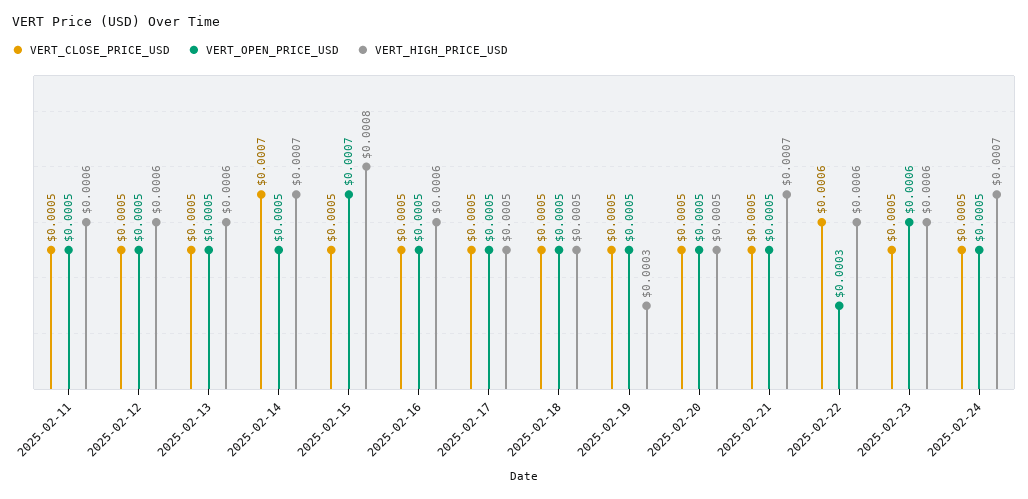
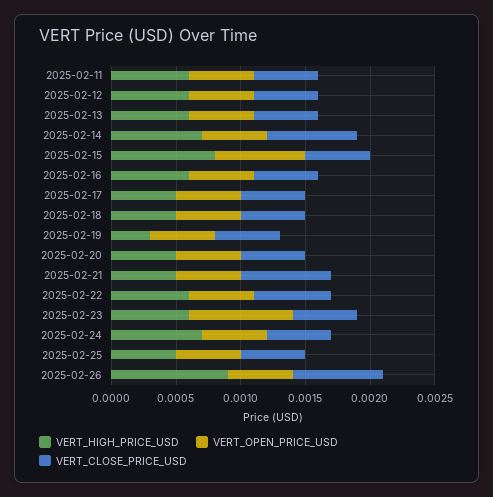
VERT_CLOSE_PRICE_USD, 2025-02-21: 0.0005 -> 0.0007
VERT_HIGH_PRICE_USD, 2025-02-21: 0.0007 -> 0.0005
VERT_OPEN_PRICE_USD, 2025-02-22: 0.0003 -> 0.0005
VERT_OPEN_PRICE_USD, 2025-02-23: 0.0006 -> 0.0008
VERT_HIGH_PRICE_USD, 2025-02-25: none -> 0.0005
VERT_OPEN_PRICE_USD, 2025-02-25: none -> 0.0005
VERT_CLOSE_PRICE_USD, 2025-02-25: none -> 0.0005
VERT_HIGH_PRICE_USD, 2025-02-26: none -> 0.0009
VERT_OPEN_PRICE_USD, 2025-02-26: none -> 0.0005
VERT_CLOSE_PRICE_USD, 2025-02-26: none -> 0.0007

